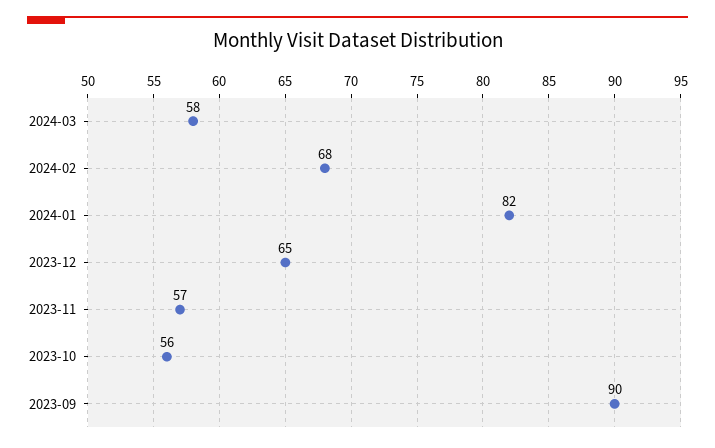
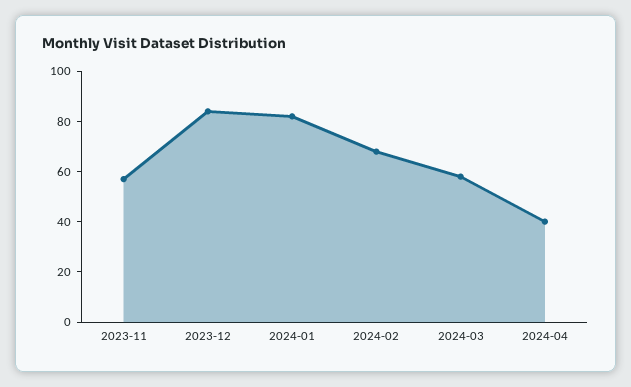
2023-12: 65 -> 85
2023-10: 56 -> none
2023-09: 90 -> none
2024-04: none -> 40

